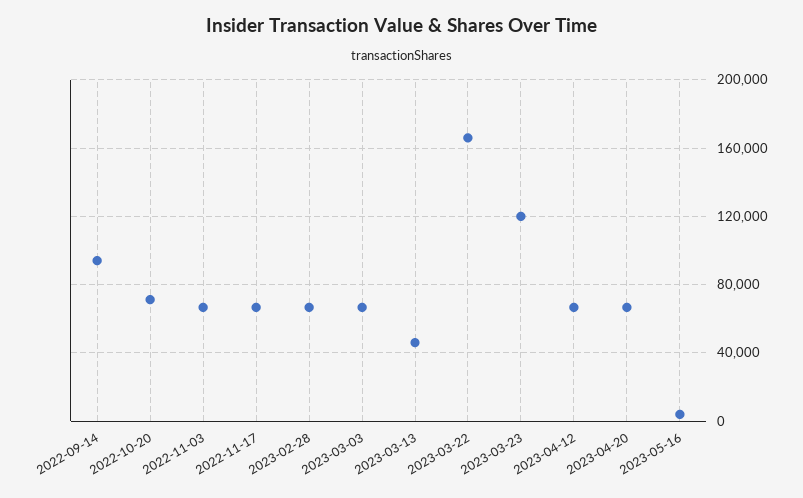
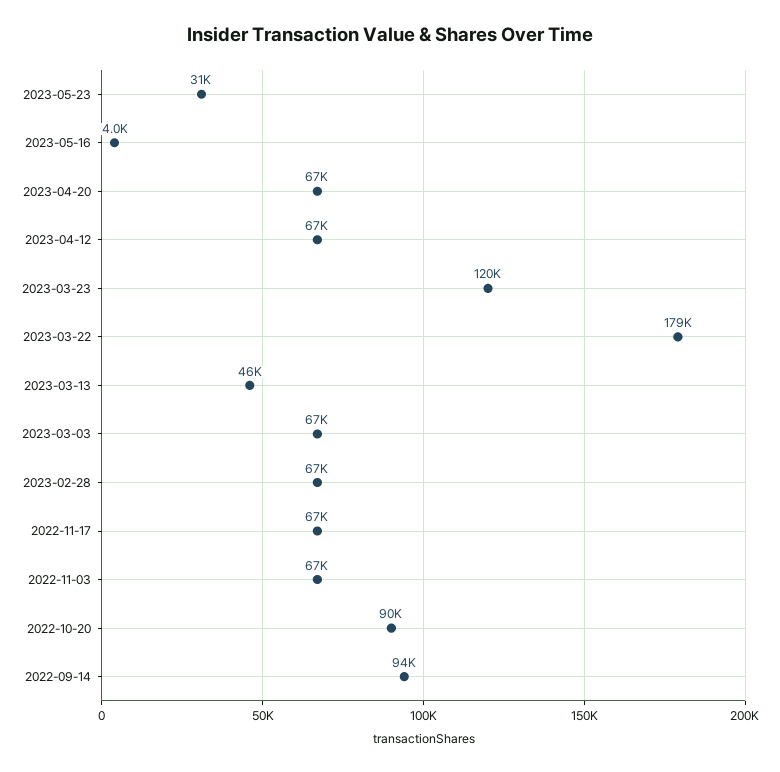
2022-10-20: 70000 -> 90000
2023-03-22: 165000 -> 179000
2023-05-23: none -> 31000

